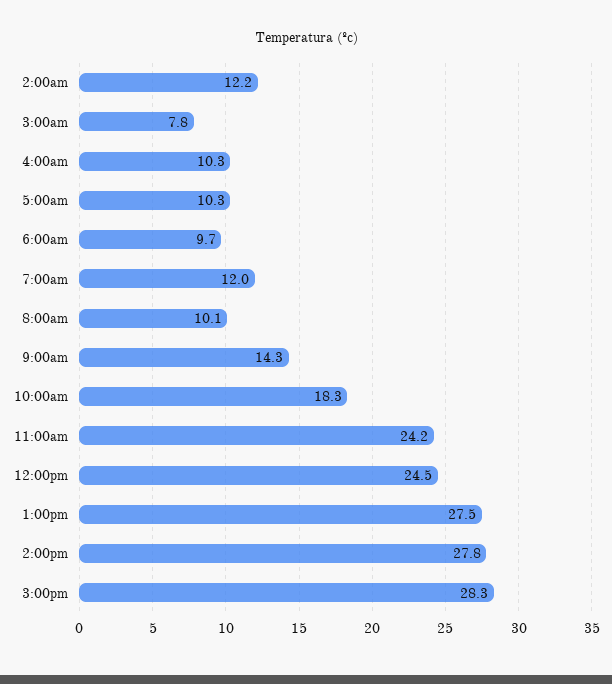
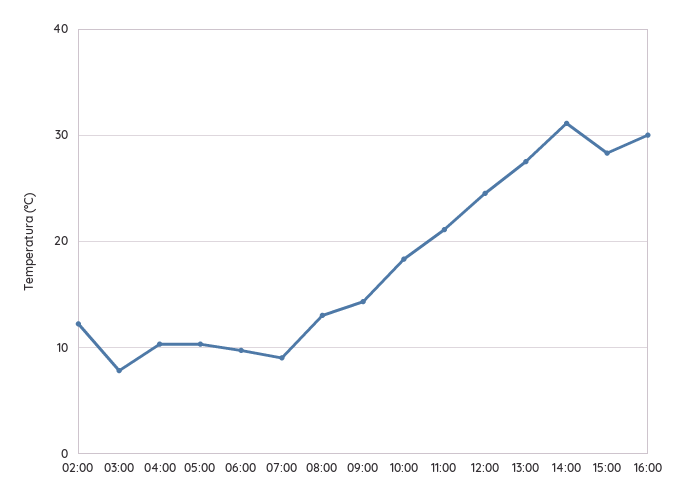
7:00am: 12 -> 9
8:00am: 10.1 -> 13
11:00am: 24.2 -> 21
2:00pm: 27.8 -> 31
16:00: none -> 30

